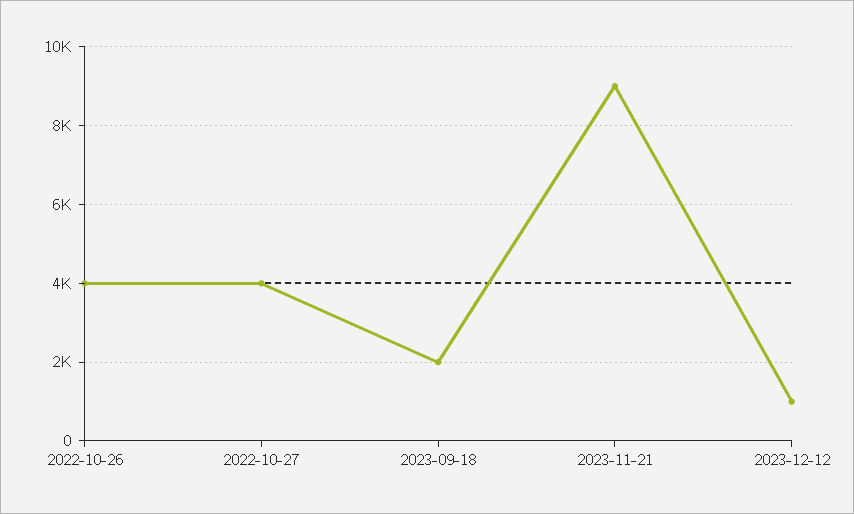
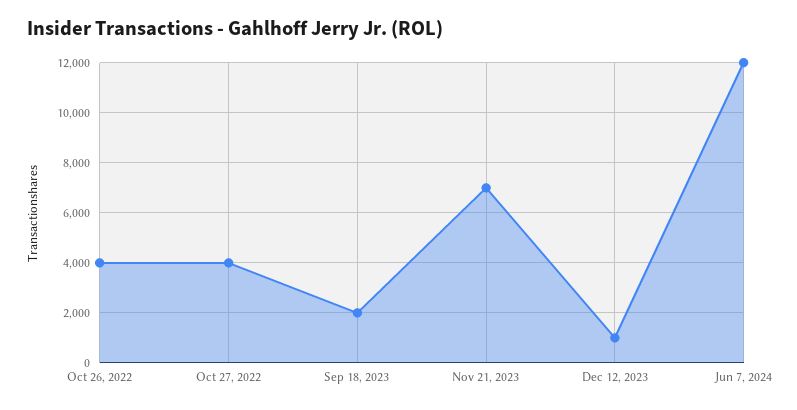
2023-11-21: 9000 -> 7000
Jun 7, 2024: none -> 12000

